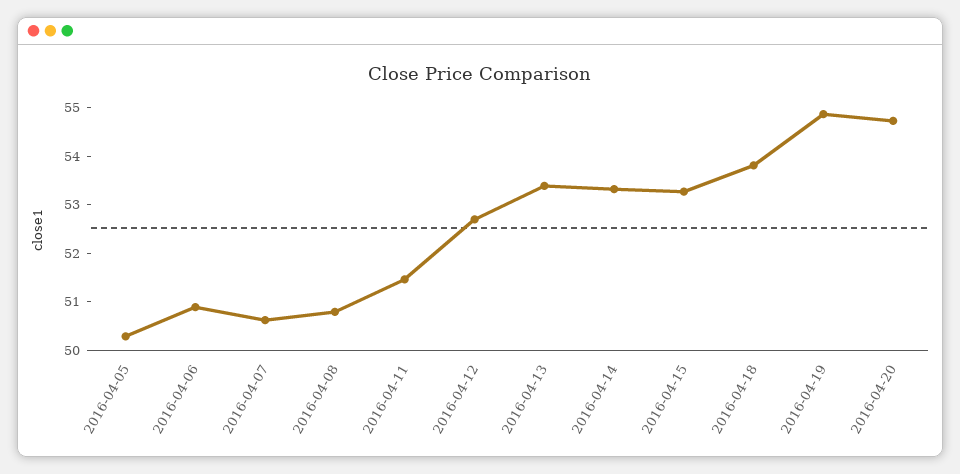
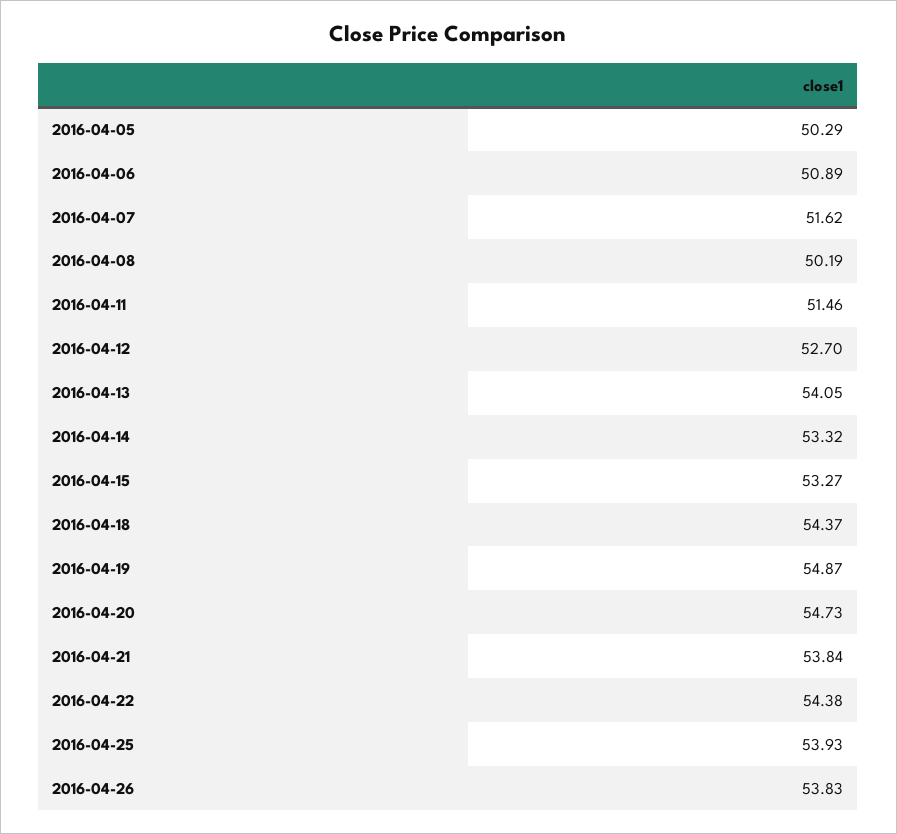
2016-04-07: 50.6 -> 51.62
2016-04-08: 50.8 -> 50.19
2016-04-13: 53.4 -> 54.05
2016-04-18: 53.8 -> 54.37
2016-04-21: none -> 53.84
2016-04-22: none -> 54.38
2016-04-25: none -> 53.93
2016-04-26: none -> 53.83

